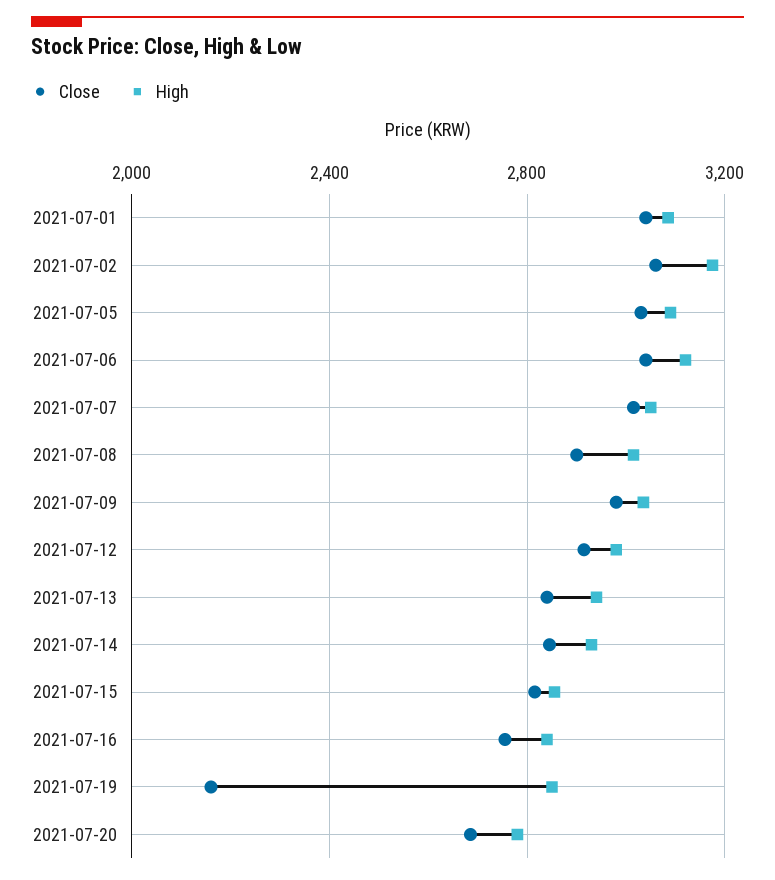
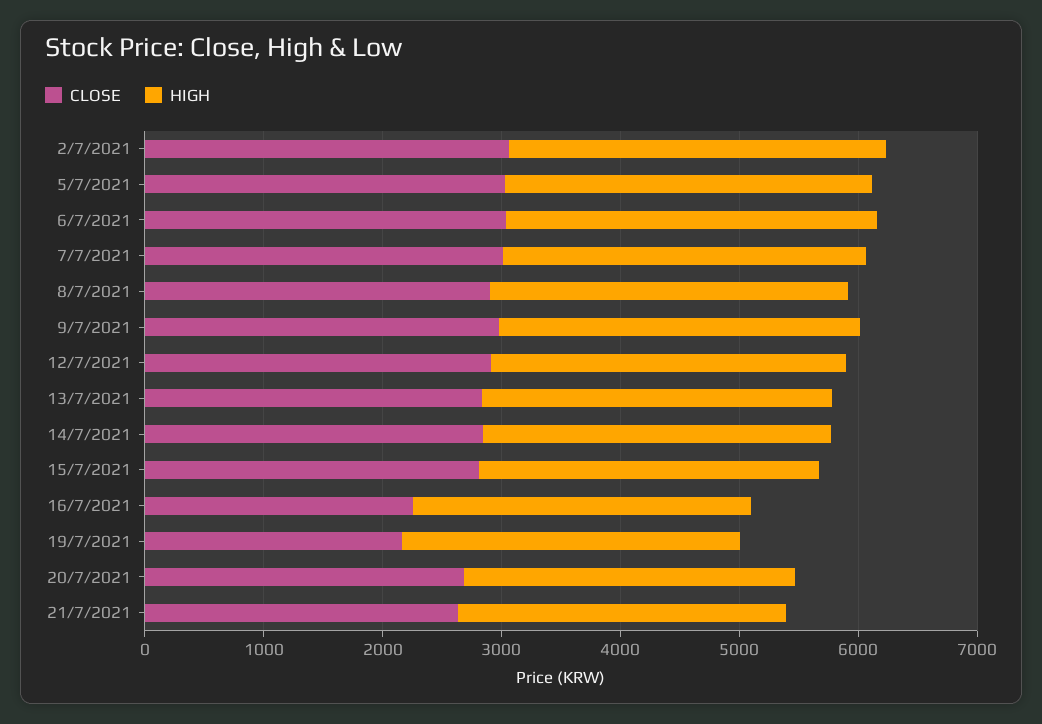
Close, 2021-07-01: 3050 -> none
High, 2021-07-01: 3100 -> none
Close, 2021-07-16: 2750 -> 2200
Close, 21/7/2021: none -> 2600
High, 21/7/2021: none -> 2800

